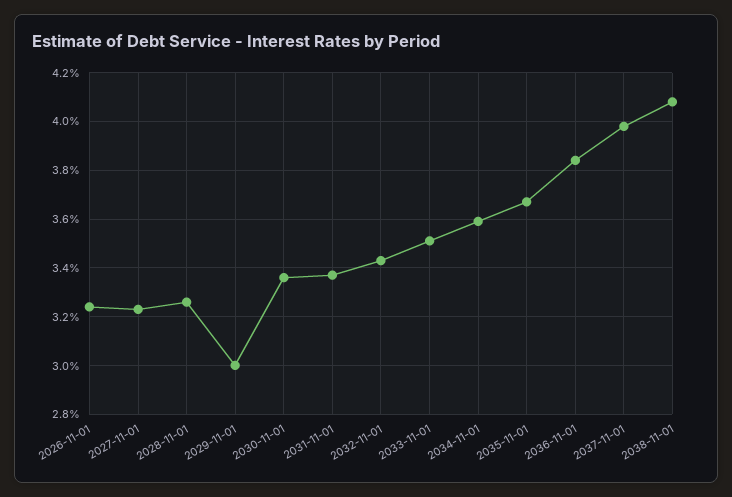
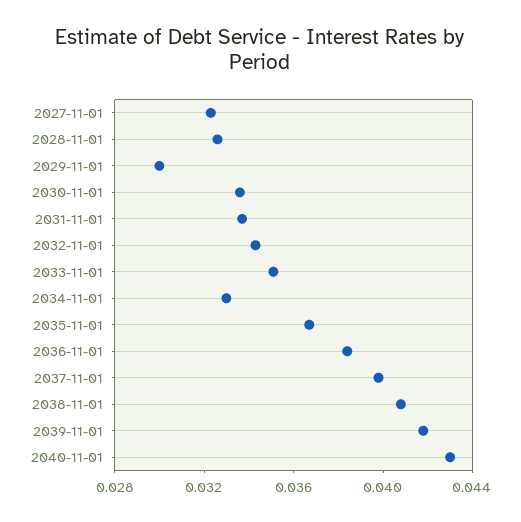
2026-11-01: 0.0325 -> none
2034-11-01: 0.036 -> 0.033
2039-11-01: none -> 0.042
2040-11-01: none -> 0.043

